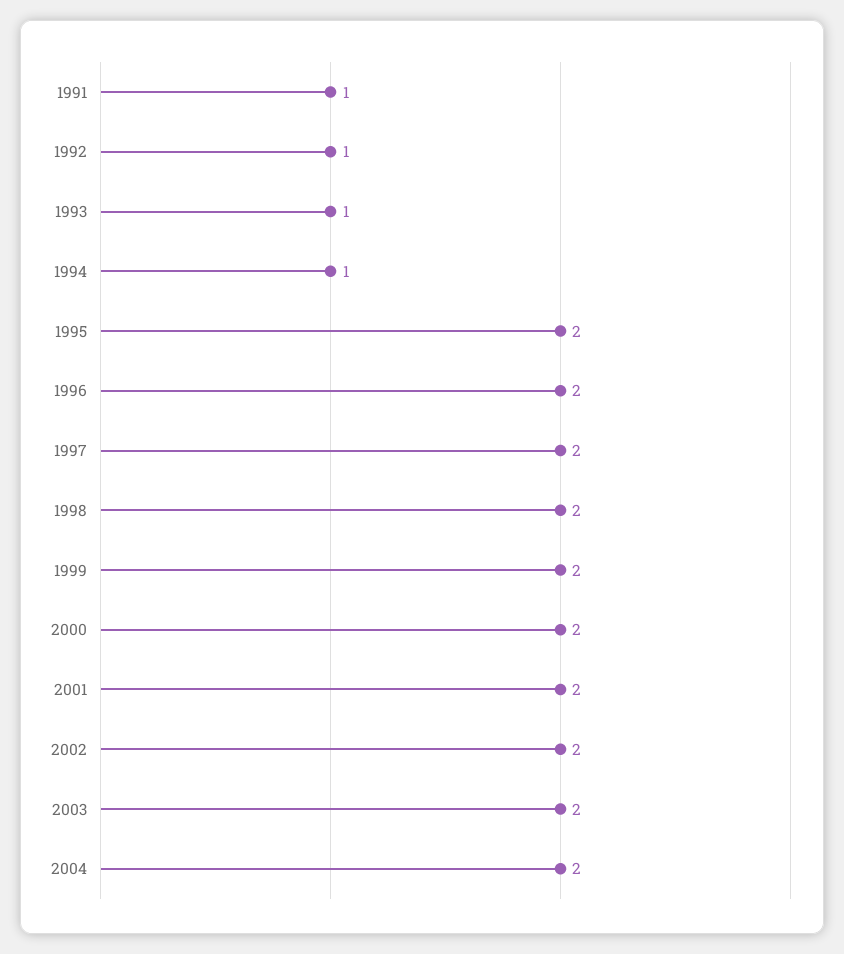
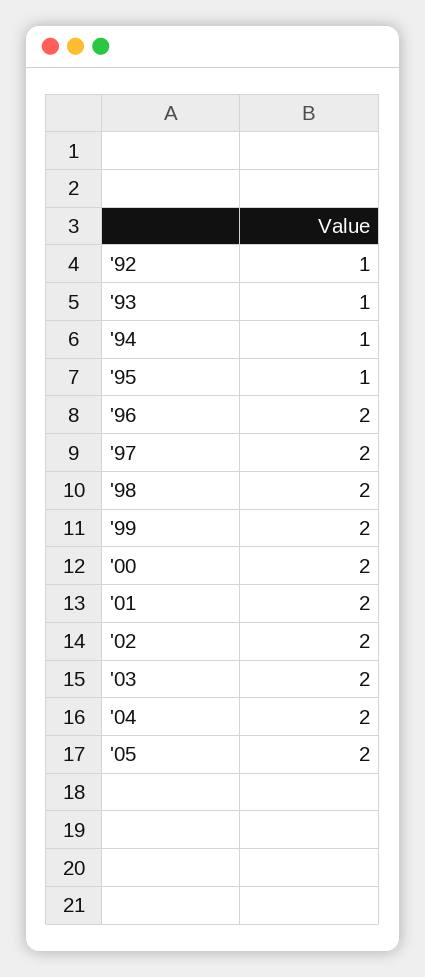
1991: 1 -> none
1995: 2 -> 1
'05: none -> 2

